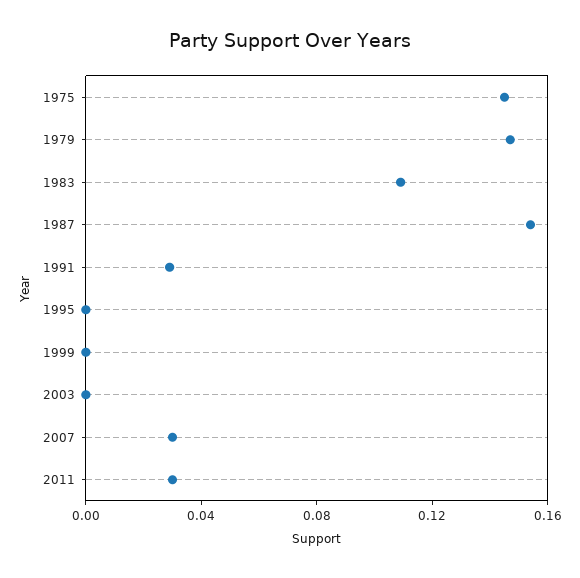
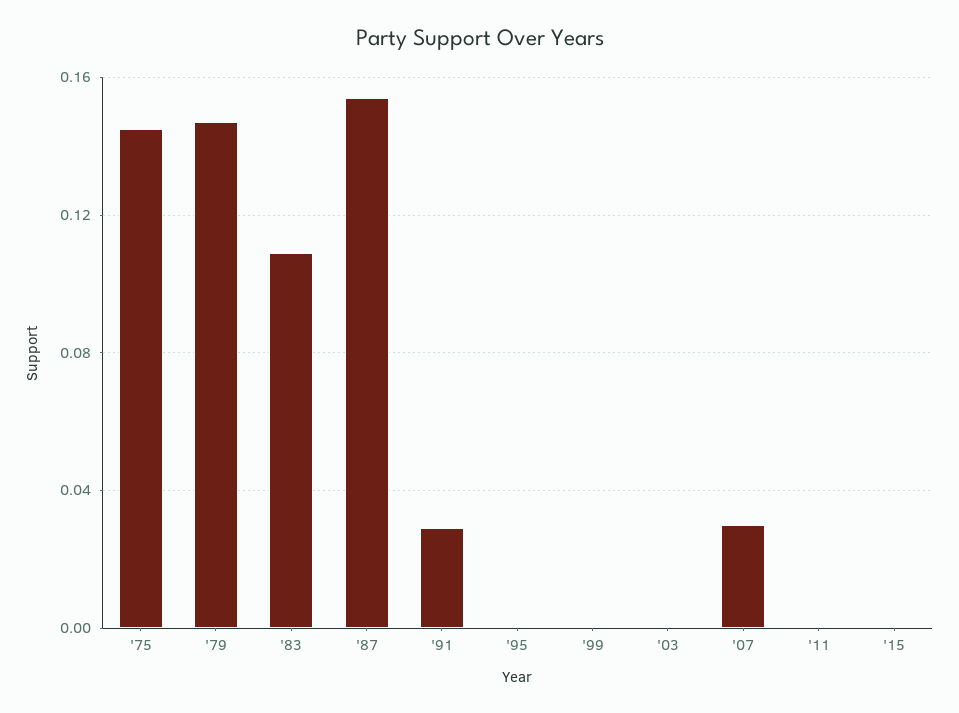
2011: 0.03 -> 0
'15: none -> 0

